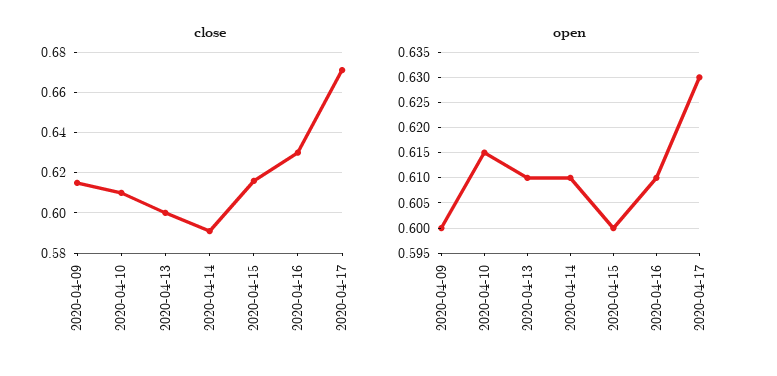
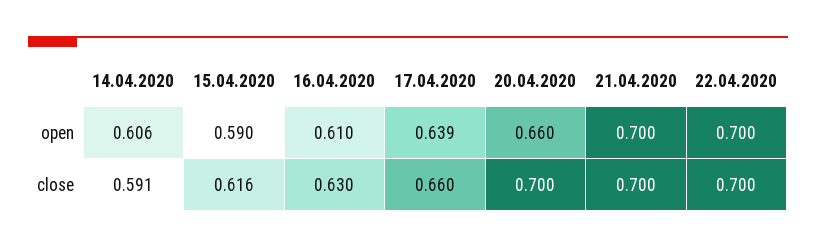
close, 2020-04-09: 0.615 -> none
close, 2020-04-10: 0.61 -> none
close, 2020-04-13: 0.6 -> none
close, 2020-04-17: 0.67 -> 0.66
open, 2020-04-09: 0.6 -> none
open, 2020-04-10: 0.615 -> none
open, 2020-04-13: 0.61 -> none
open, 2020-04-14: 0.61 -> 0.606
open, 2020-04-15: 0.6 -> 0.59
open, 2020-04-17: 0.63 -> 0.639
open, 20.04.2020: none -> 0.66
open, 21.04.2020: none -> 0.7
open, 22.04.2020: none -> 0.7
close, 20.04.2020: none -> 0.7
close, 21.04.2020: none -> 0.7
close, 22.04.2020: none -> 0.7

